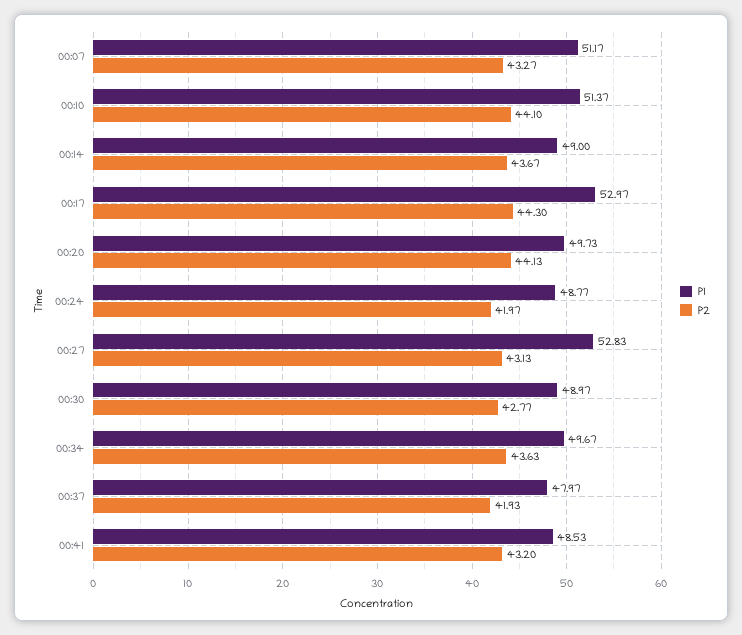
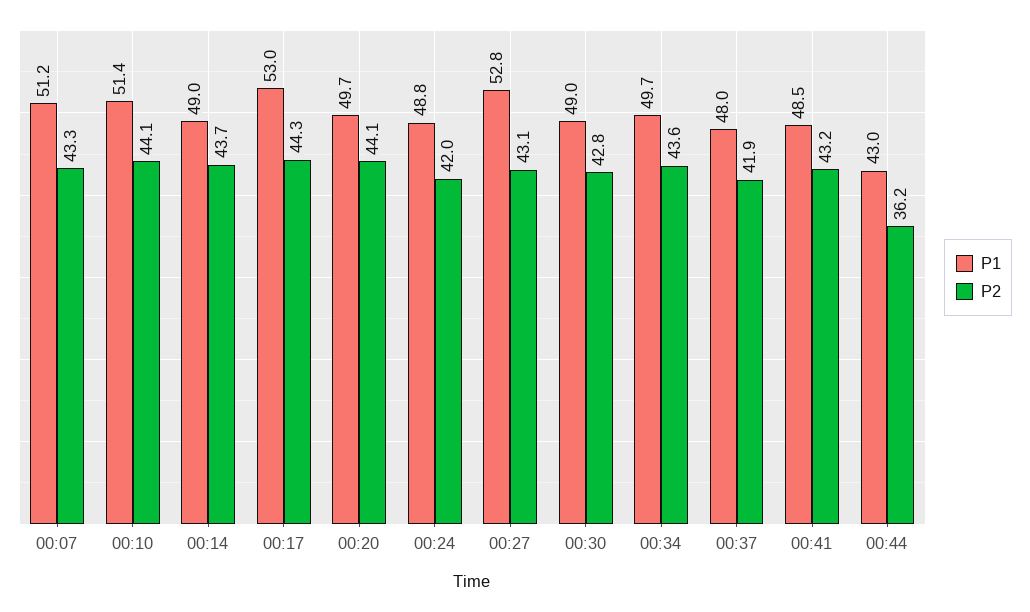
P1, 00:44: none -> 43
P2, 00:44: none -> 36.2

